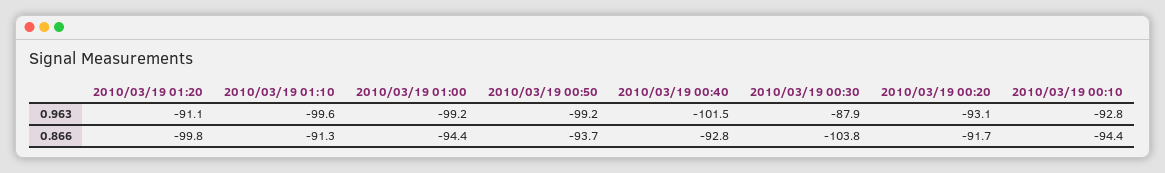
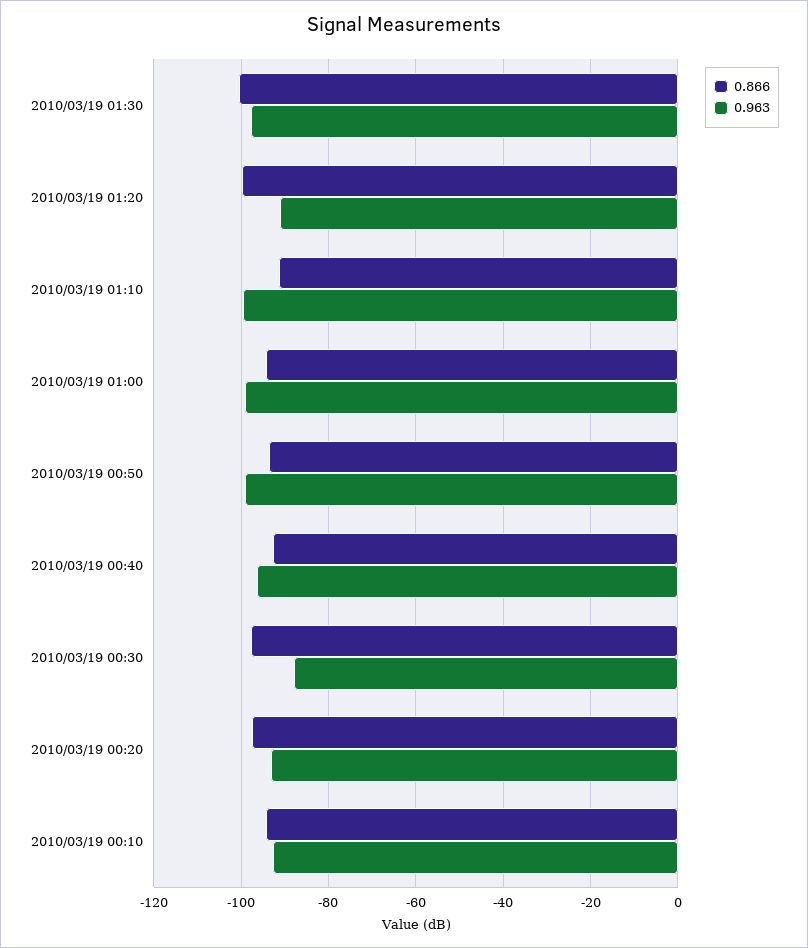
0.963, 2010/03/19 00:40: -101.5 -> -96
0.866, 2010/03/19 00:30: -103.8 -> -98
0.866, 2010/03/19 00:20: -91.7 -> -98
0.866, 2010/03/19 01:30: none -> -100
0.963, 2010/03/19 01:30: none -> -98

